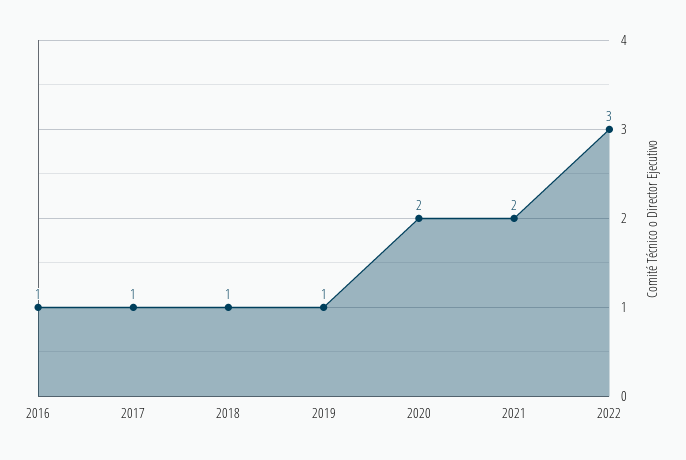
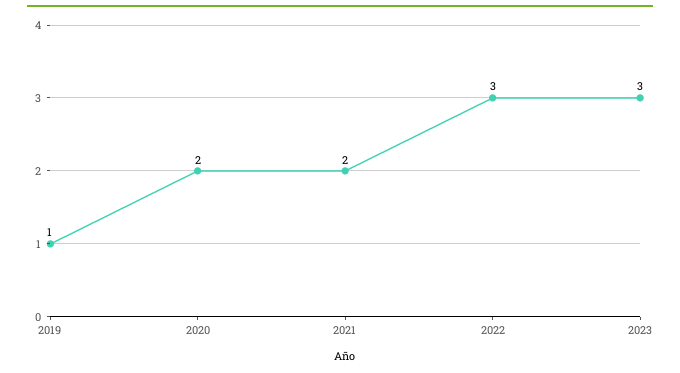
2016: 1 -> none
2017: 1 -> none
2018: 1 -> none
2023: none -> 3

